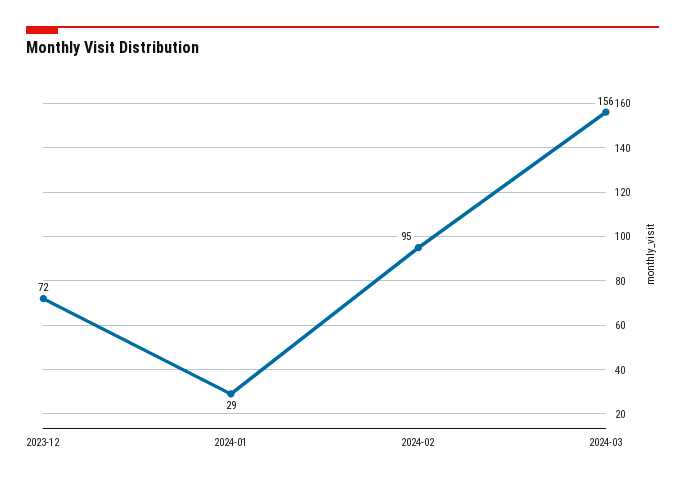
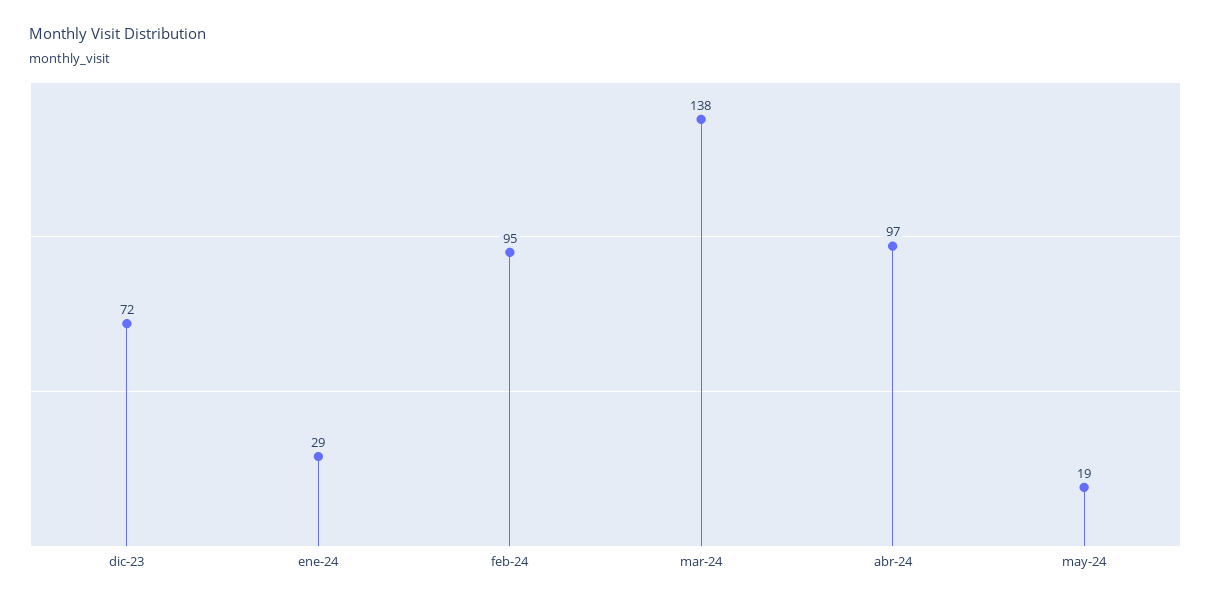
2024-03: 156 -> 138
abr-24: none -> 97
may-24: none -> 19

